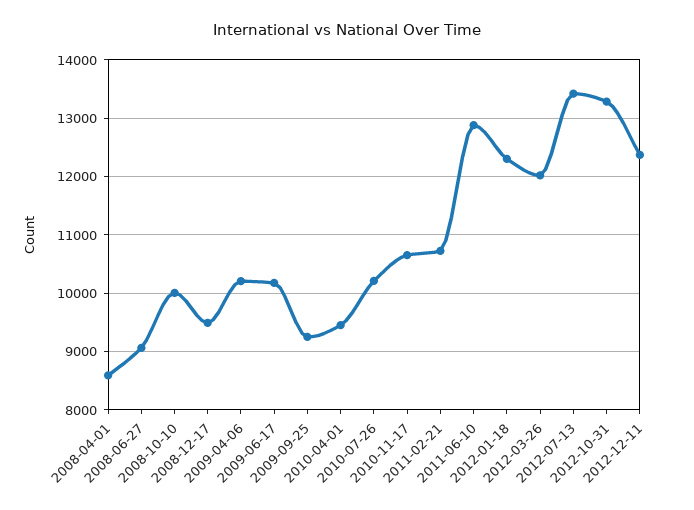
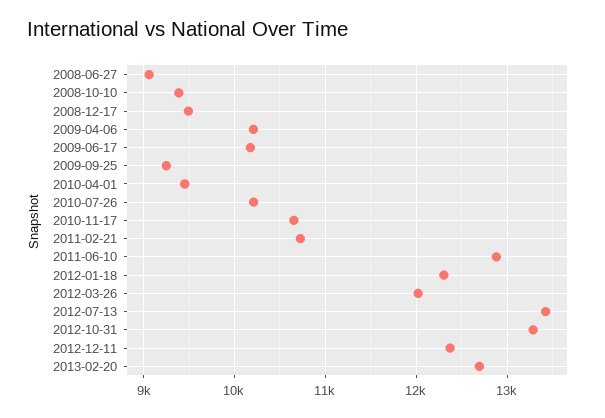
2008-04-01: 8600 -> none
2008-10-10: 10000 -> 9400
2013-02-20: none -> 12700

